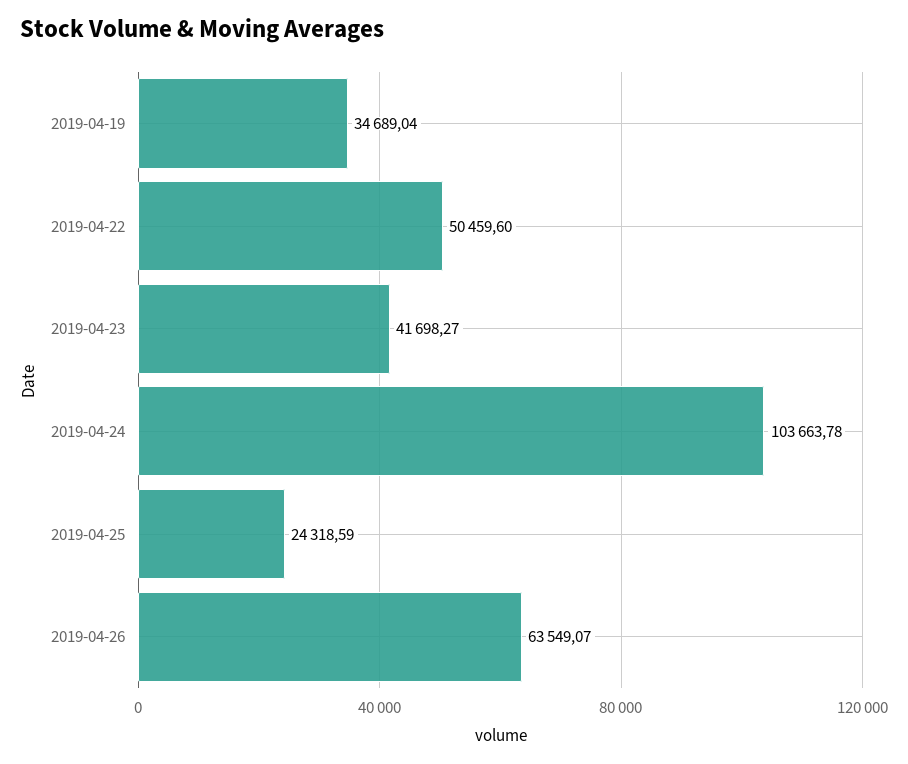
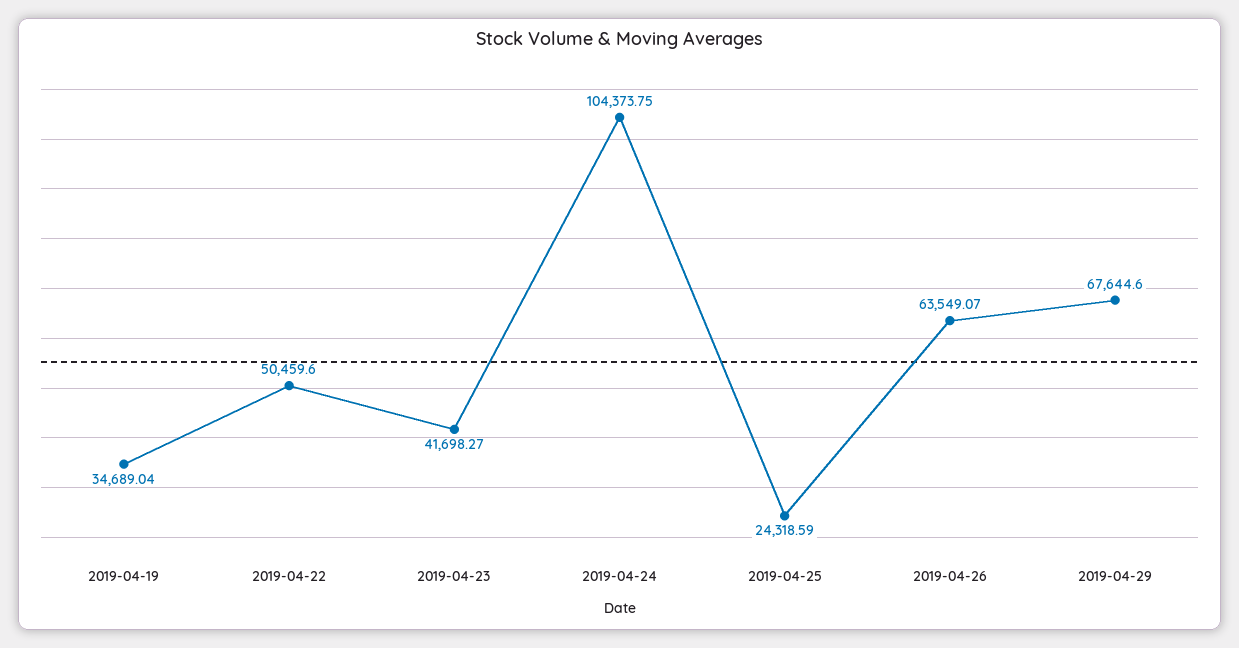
2019-04-24: 103663.78 -> 104373.75
2019-04-29: none -> 67644.6

